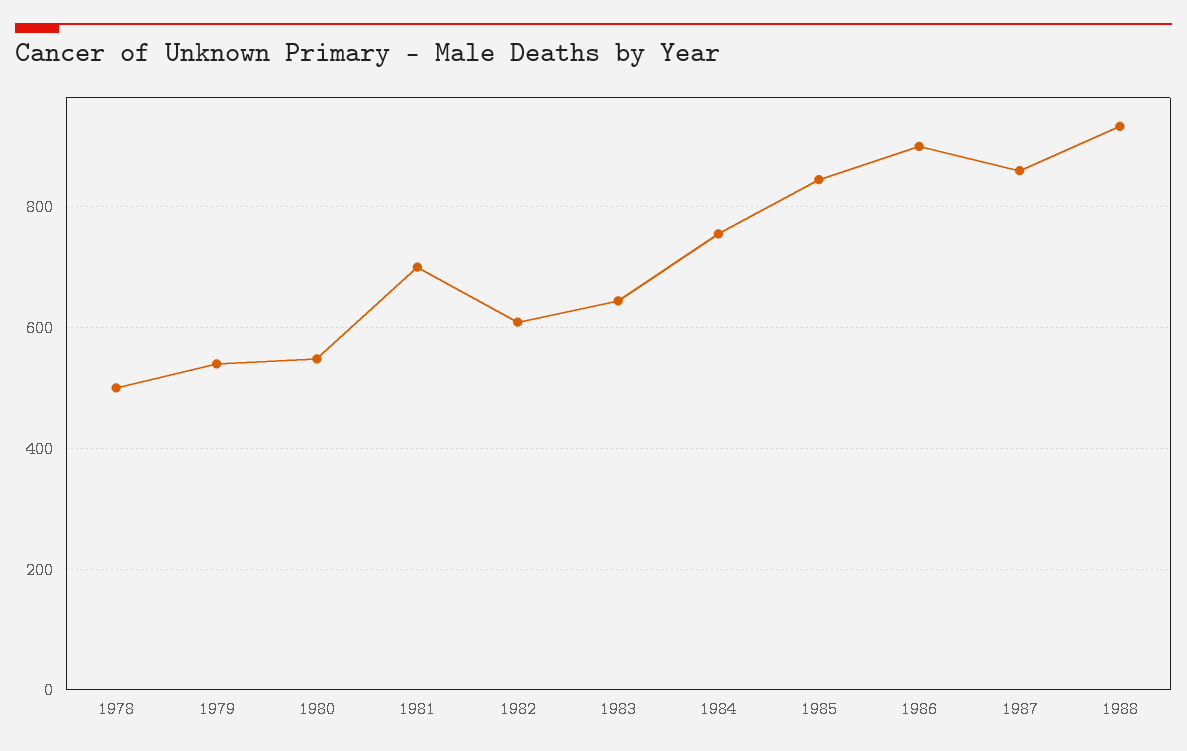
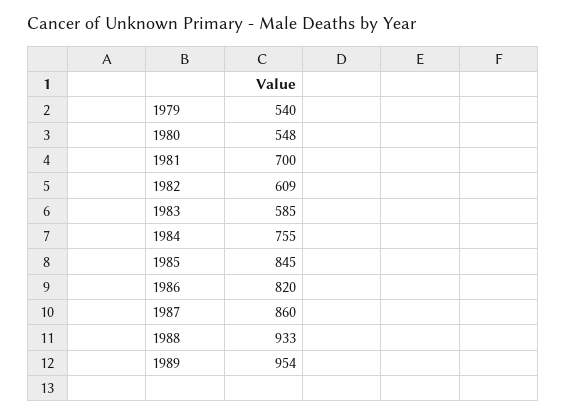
1978: 500 -> none
1983: 640 -> 585
1986: 900 -> 820
1989: none -> 954

